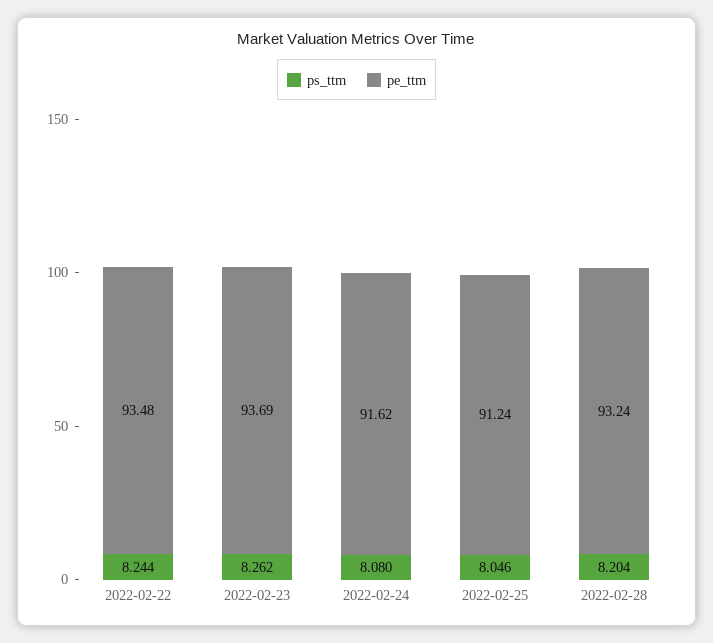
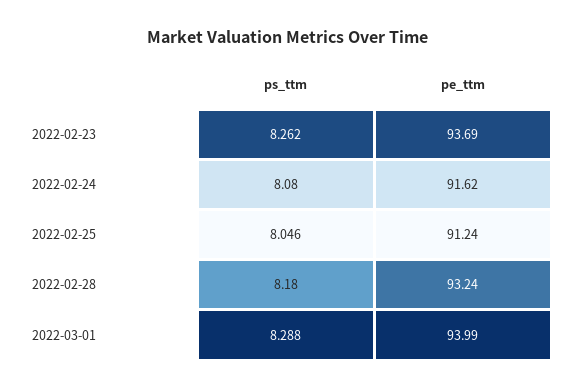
ps_ttm, 2022-02-22: 8.244 -> none
pe_ttm, 2022-02-22: 93.48 -> none
ps_ttm, 2022-02-28: 8.204 -> 8.18
ps_ttm, 2022-03-01: none -> 8.288
pe_ttm, 2022-03-01: none -> 93.99

